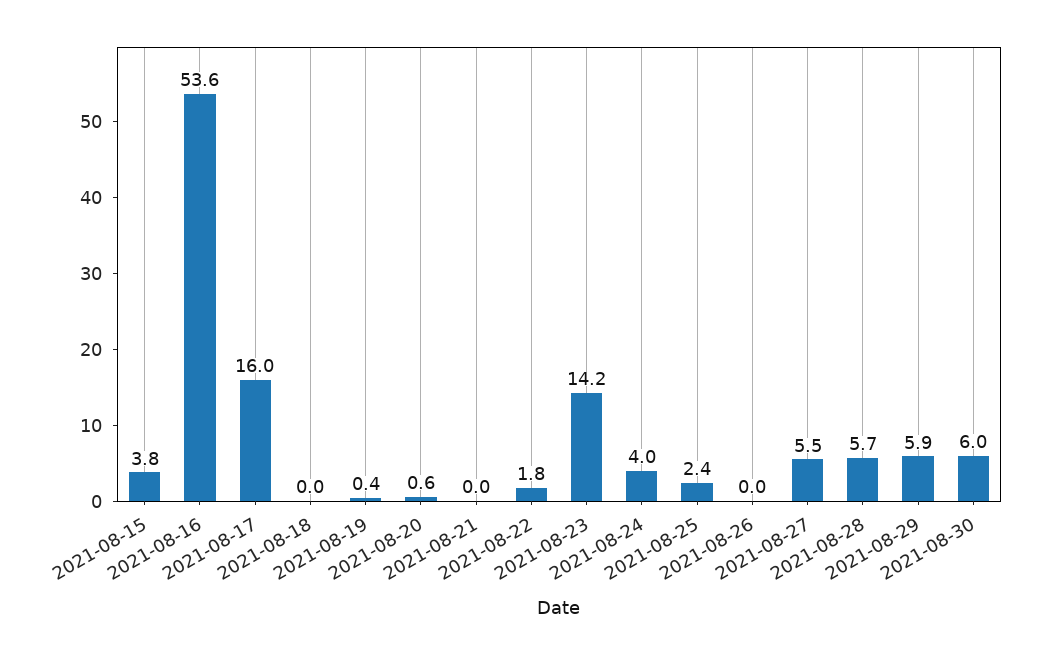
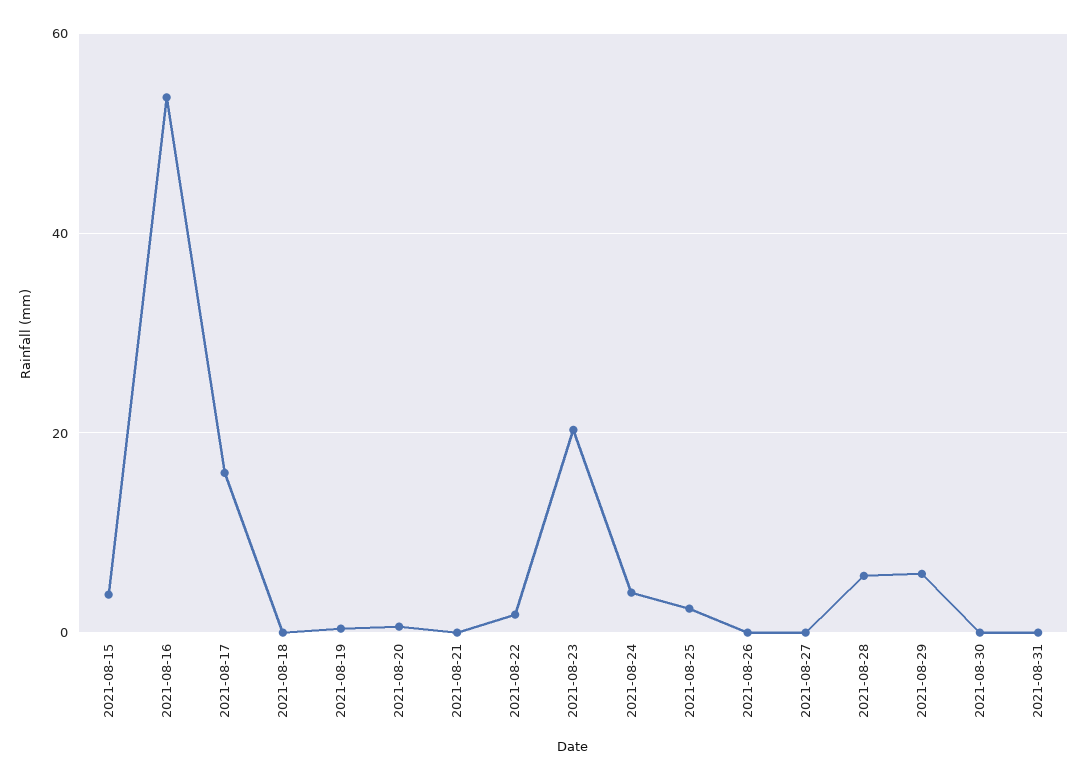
2021-08-23: 14.2 -> 20
2021-08-27: 5.5 -> 0
2021-08-30: 6 -> 0
2021-08-31: none -> 0

